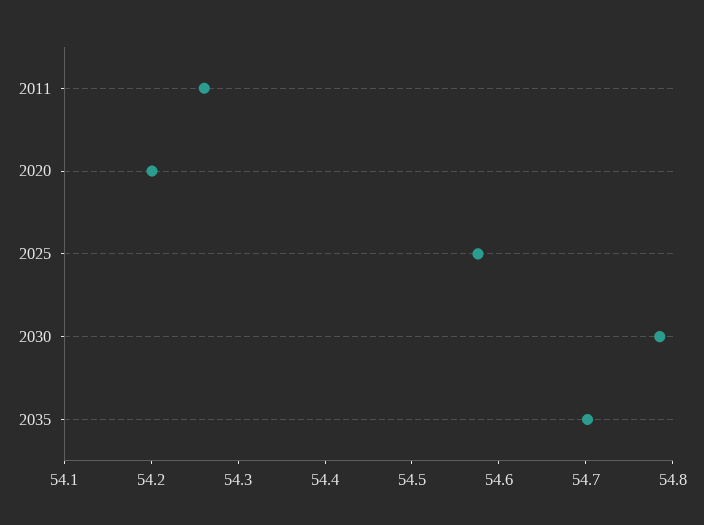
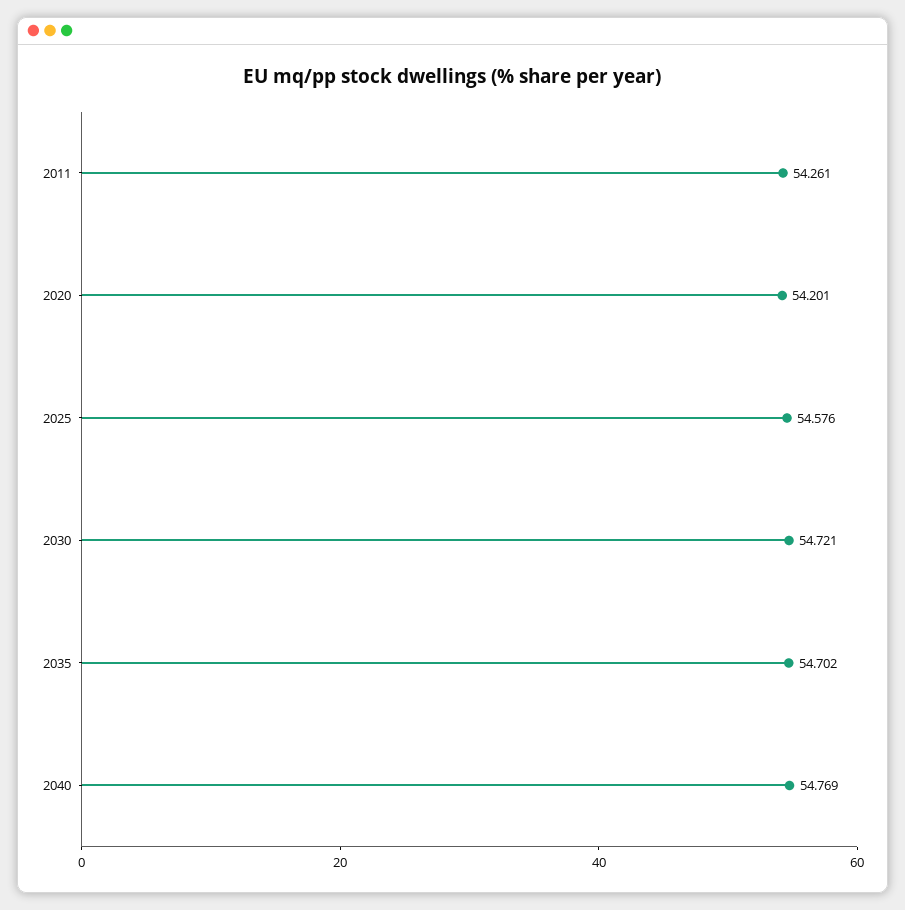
2030: 54.78 -> 54.721
2040: none -> 54.769

